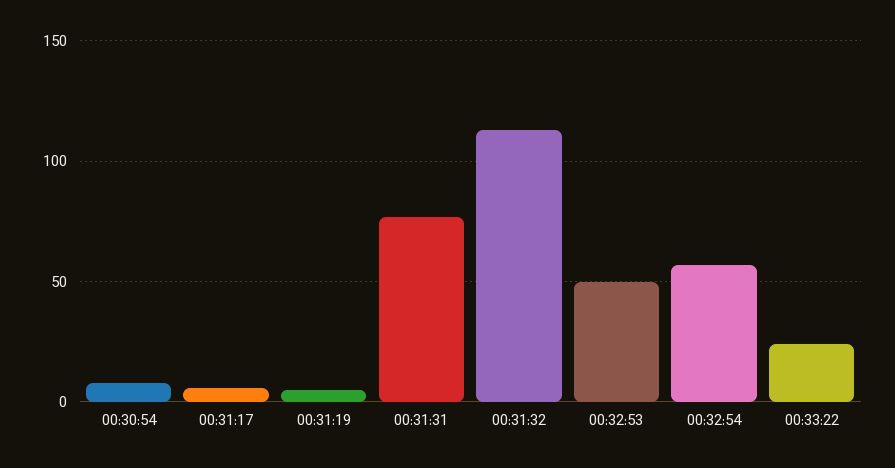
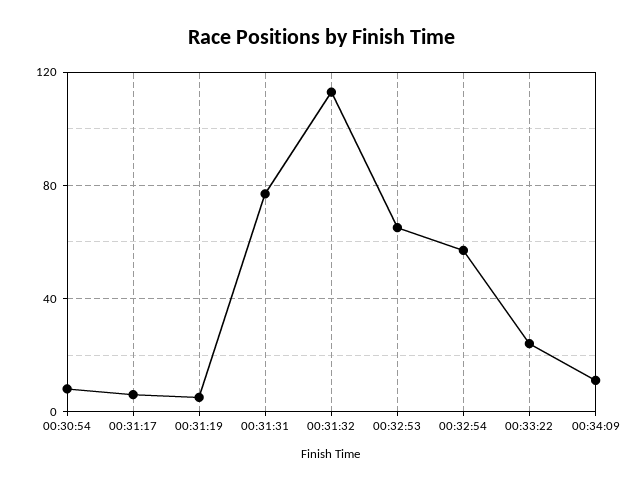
00:32:53: 50 -> 65
00:34:09: none -> 10

